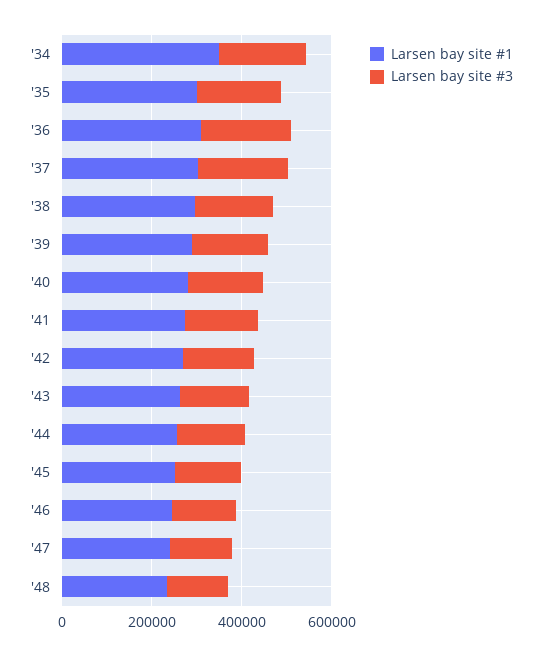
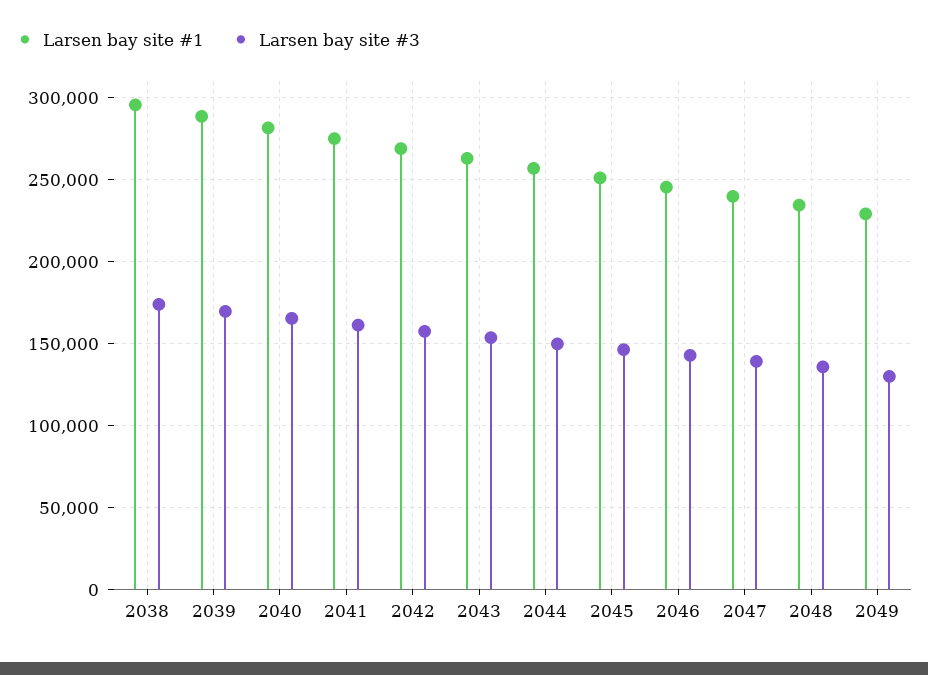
Larsen bay site #1, '34: 350000 -> none
Larsen bay site #3, '34: 200000 -> none
Larsen bay site #1, '35: 300000 -> none
Larsen bay site #3, '35: 200000 -> none
Larsen bay site #1, '36: 300000 -> none
Larsen bay site #3, '36: 200000 -> none
Larsen bay site #1, '37: 300000 -> none
Larsen bay site #3, '37: 200000 -> none
Larsen bay site #1, 2049: none -> 230000
Larsen bay site #3, 2049: none -> 130000

